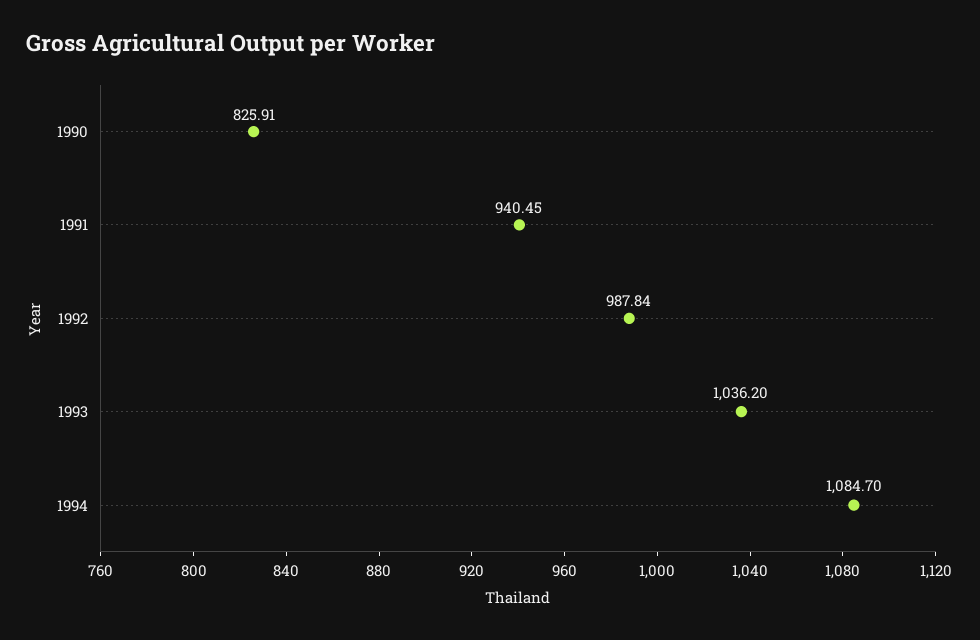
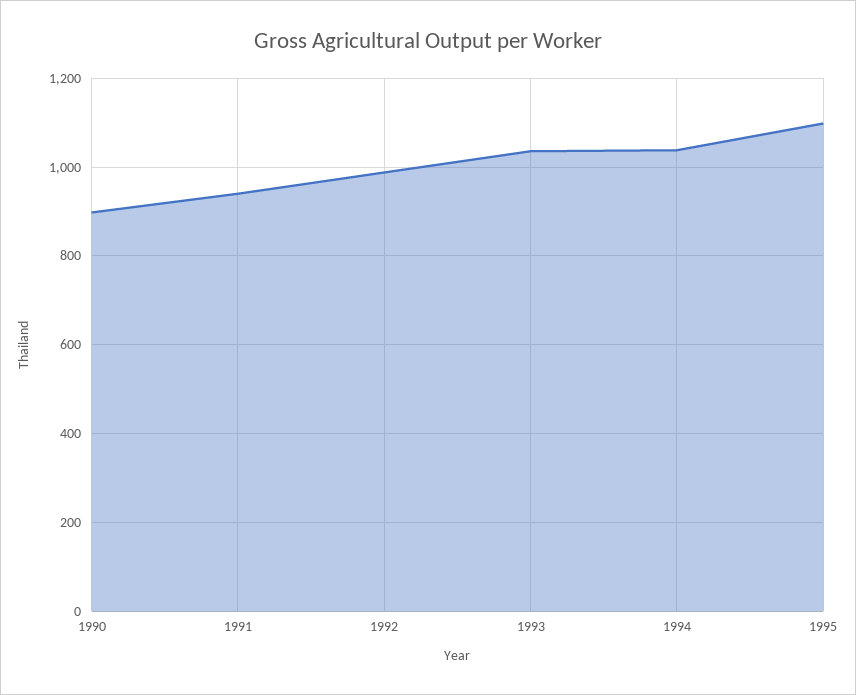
1990: 825.91 -> 900
1994: 1084.7 -> 1040
1995: none -> 1100

